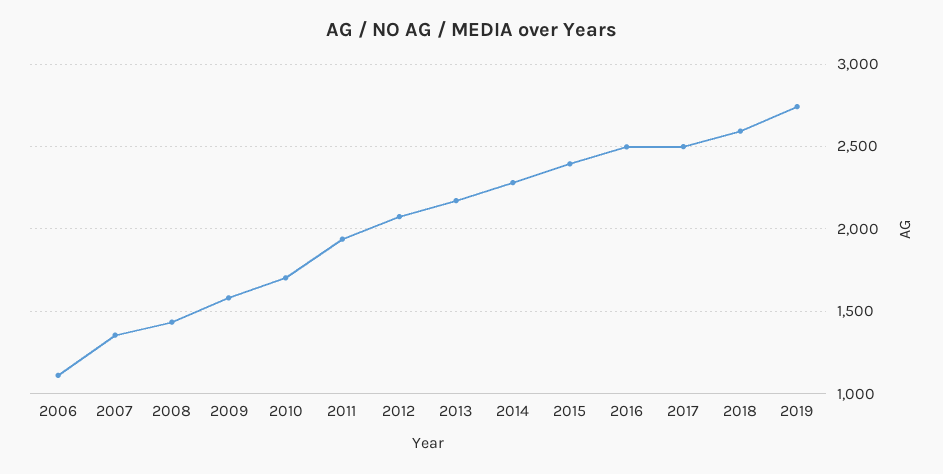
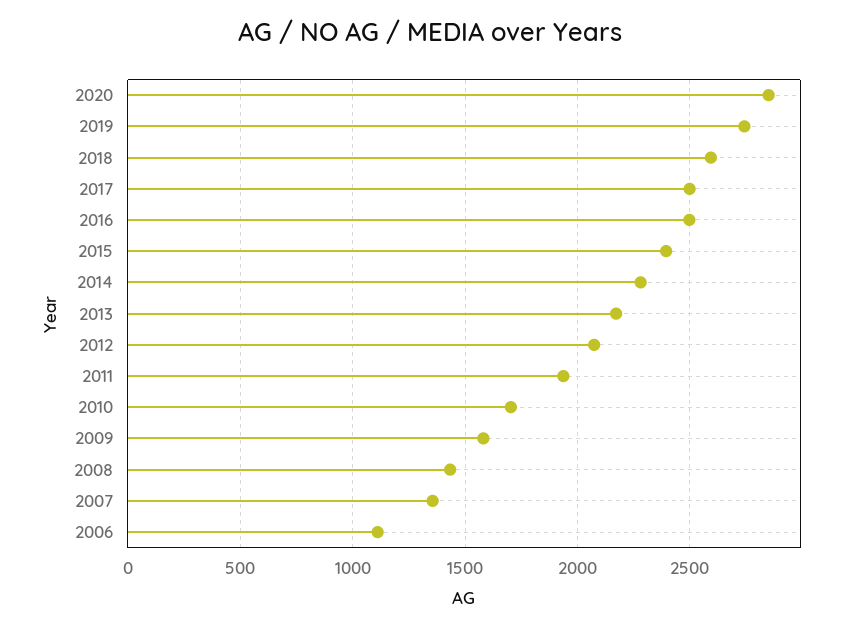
2020: none -> 2850

